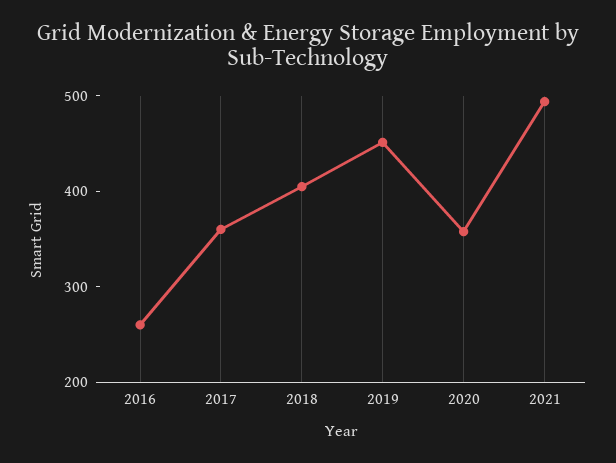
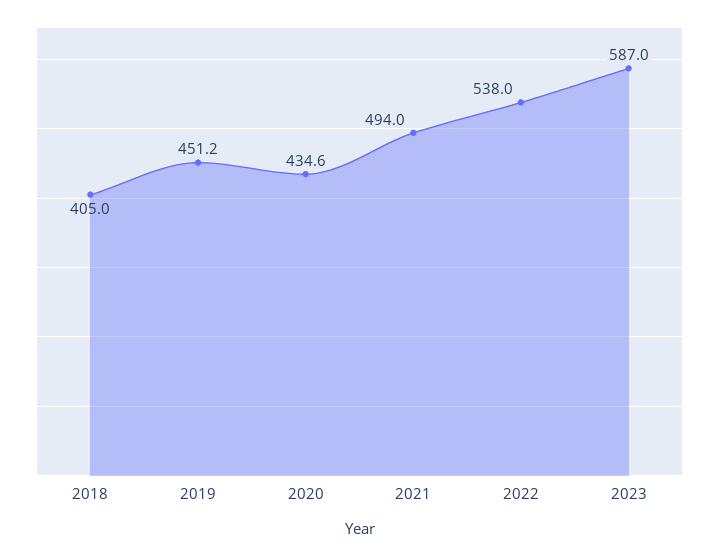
2016: 260 -> none
2017: 360 -> none
2020: 360 -> 434.6
2022: none -> 538
2023: none -> 587

